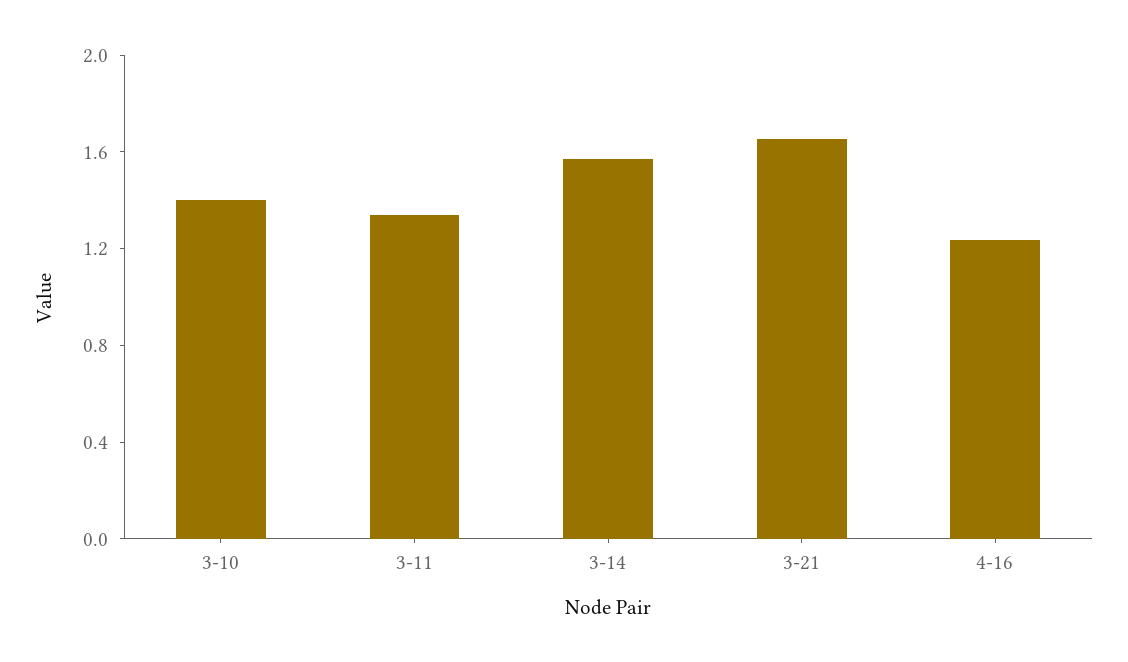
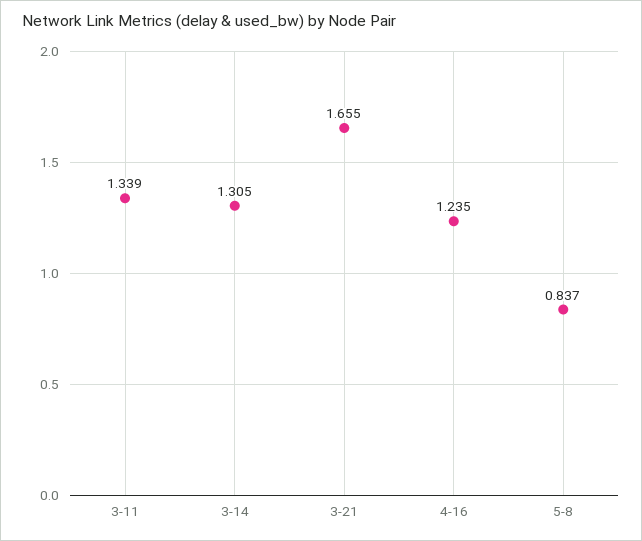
3-10: 1.4 -> none
3-14: 1.6 -> 1.305
5-8: none -> 0.837

